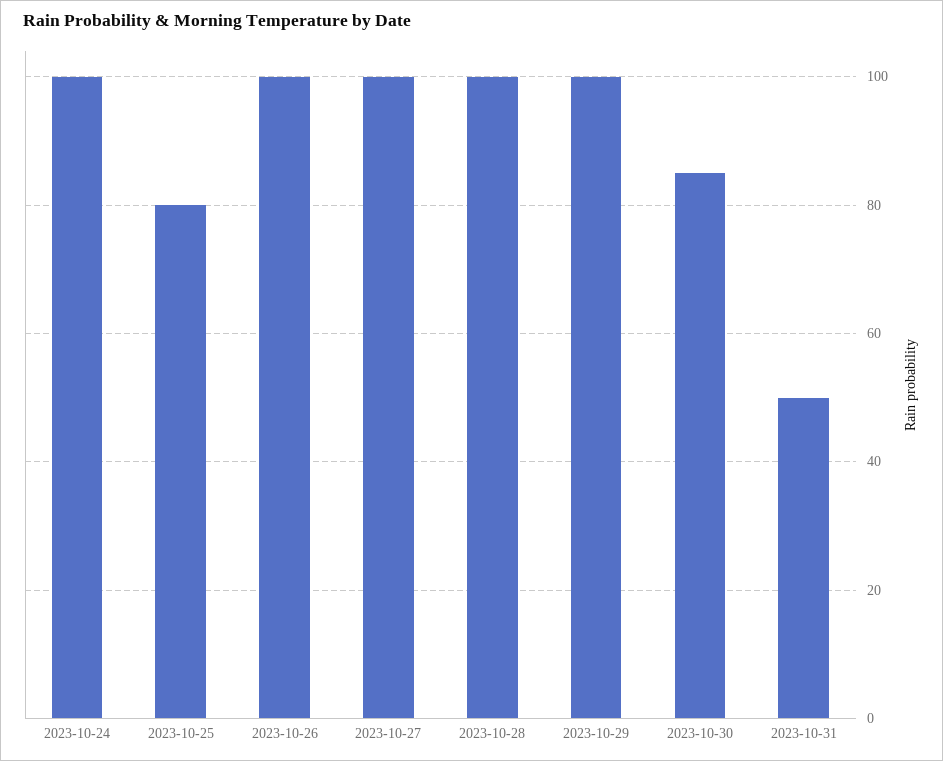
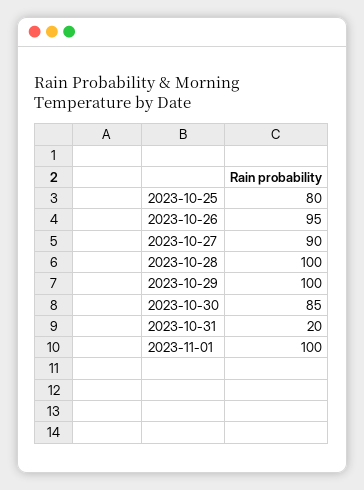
2023-10-24: 100 -> none
2023-10-26: 100 -> 95
2023-10-27: 100 -> 90
2023-10-31: 50 -> 20
2023-11-01: none -> 100

